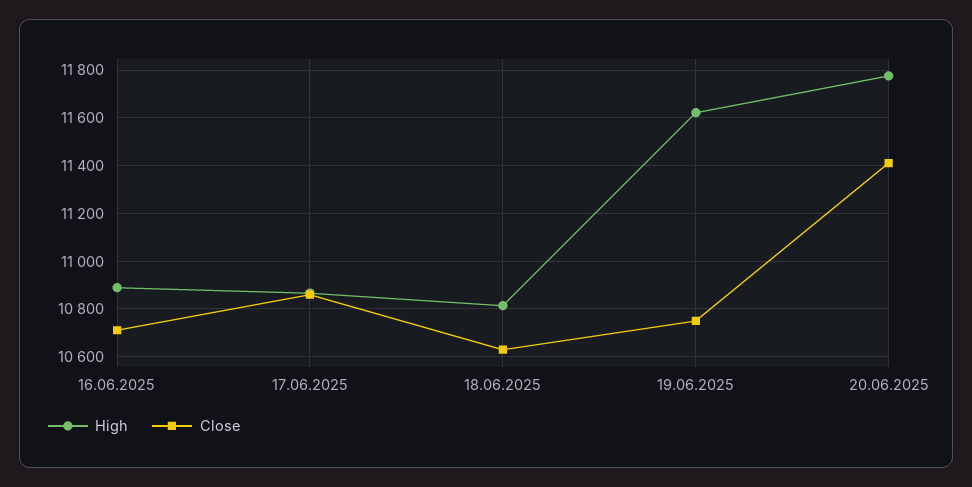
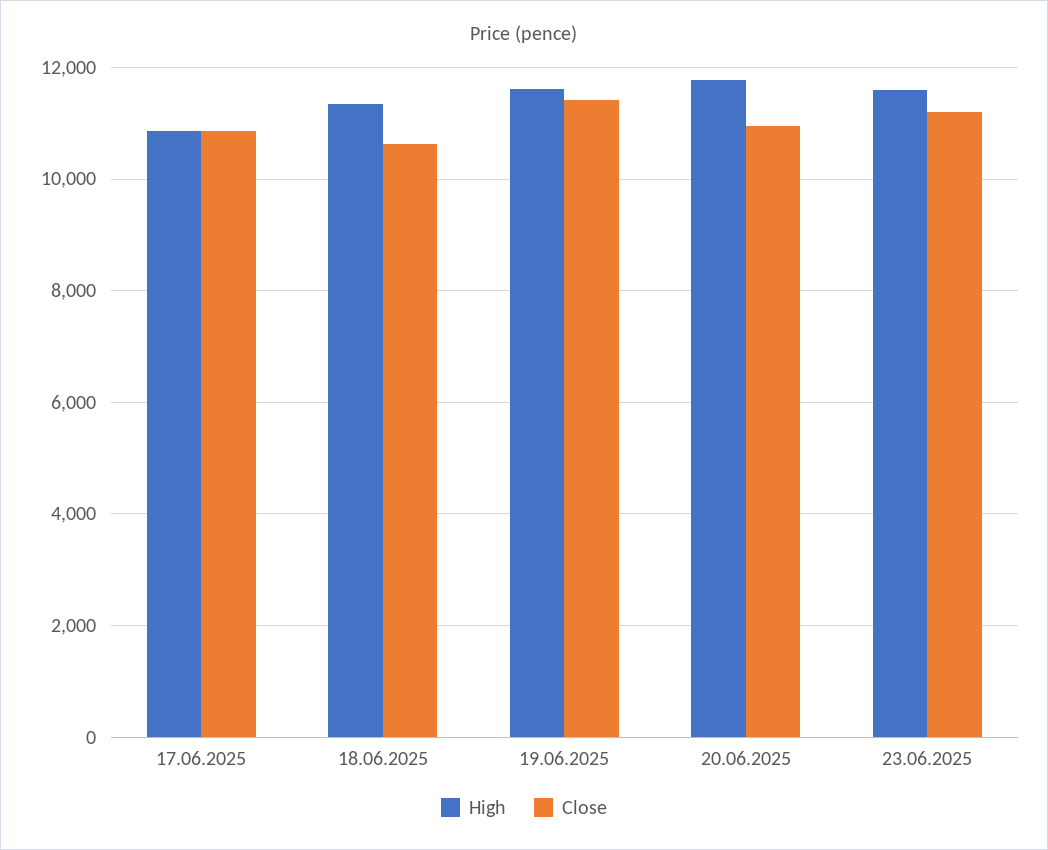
High, 16.06.2025: 10900 -> none
Close, 16.06.2025: 10700 -> none
High, 18.06.2025: 10800 -> 11400
Close, 19.06.2025: 10750 -> 11400
Close, 20.06.2025: 11400 -> 11000
High, 23.06.2025: none -> 11600
Close, 23.06.2025: none -> 11200

